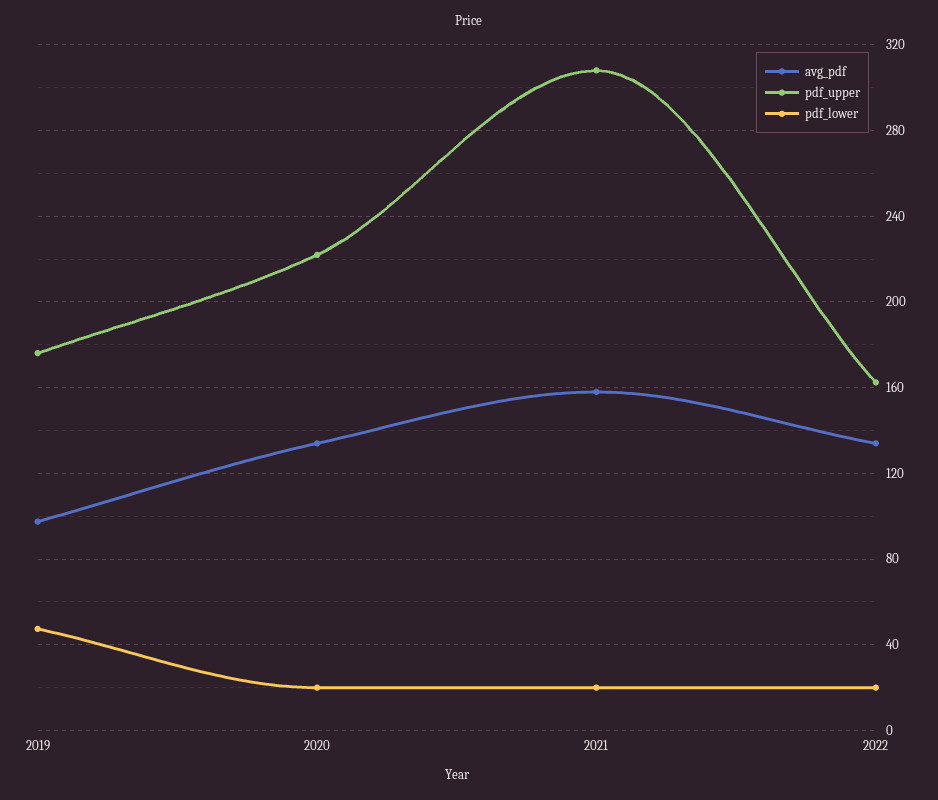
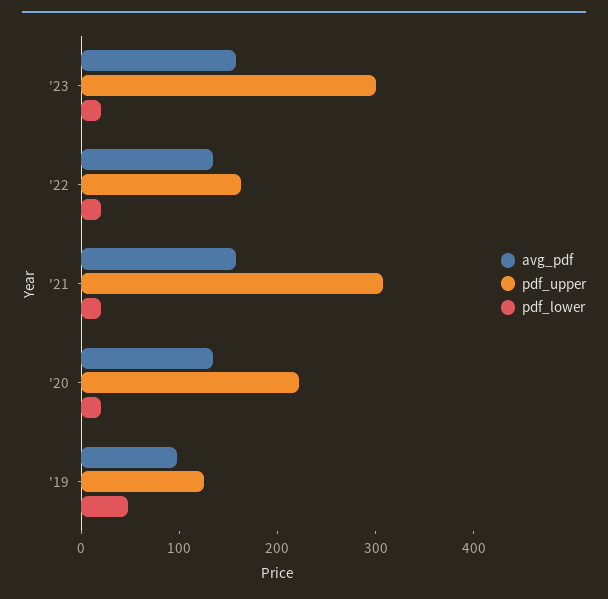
pdf_upper, 2019: 175 -> 120
avg_pdf, '23: none -> 160
pdf_upper, '23: none -> 300
pdf_lower, '23: none -> 20

